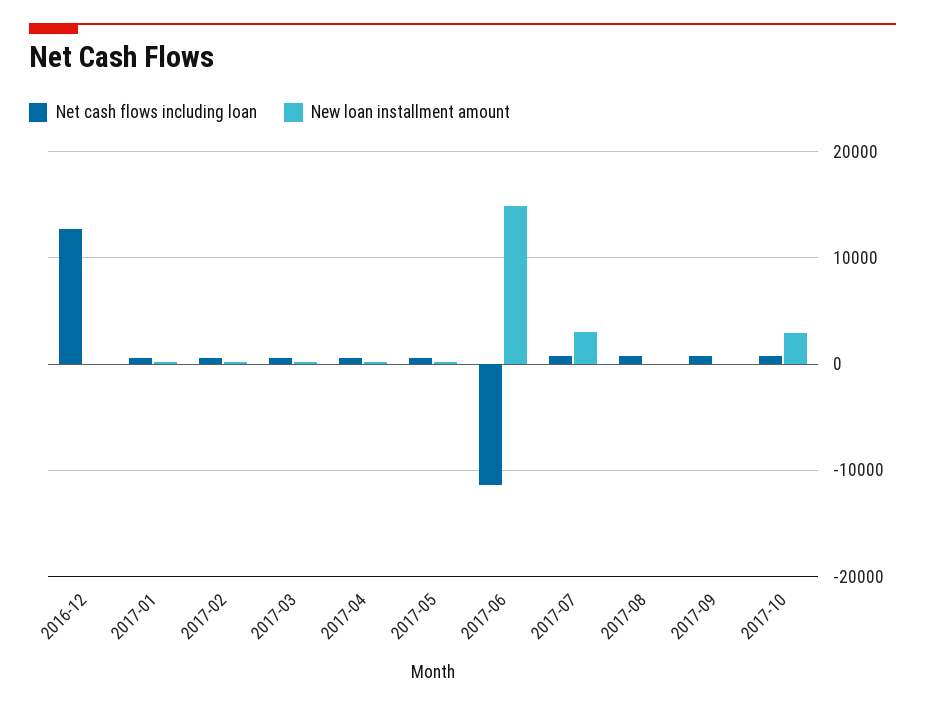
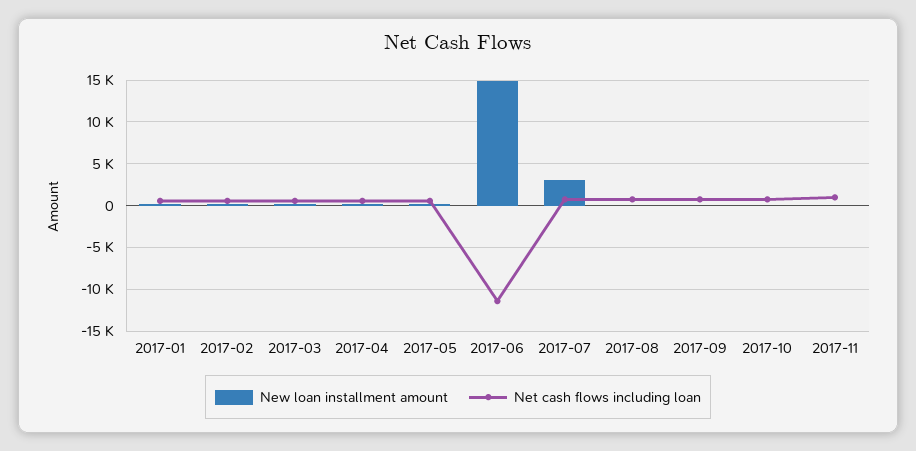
Net cash flows including loan, 2016-12: 13000 -> none
New loan installment amount, 2016-12: 0 -> none
New loan installment amount, 2017-10: 3000 -> 0
New loan installment amount, 2017-11: none -> 0
Net cash flows including loan, 2017-11: none -> 1000

